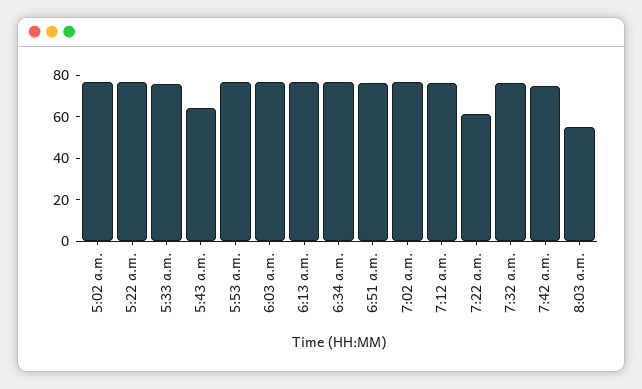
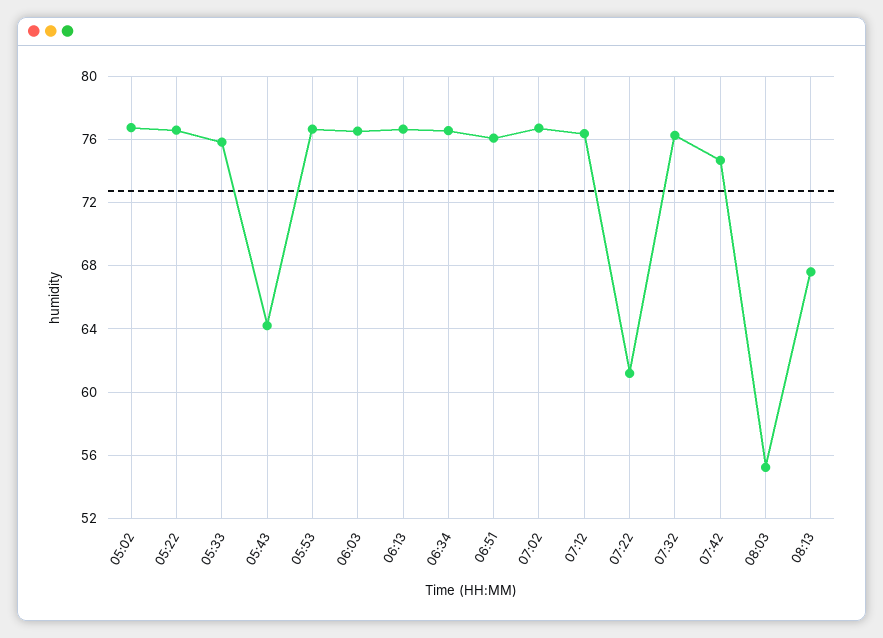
08:13: none -> 67.5

